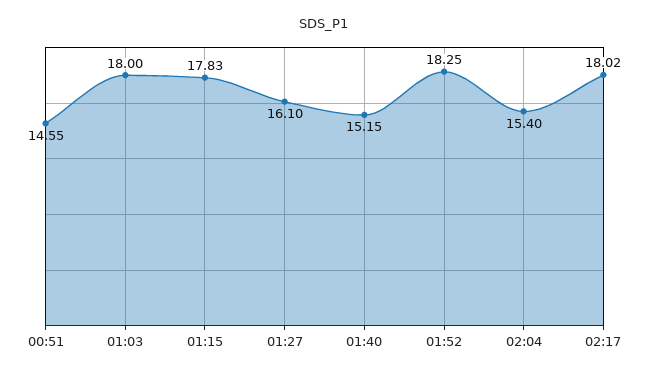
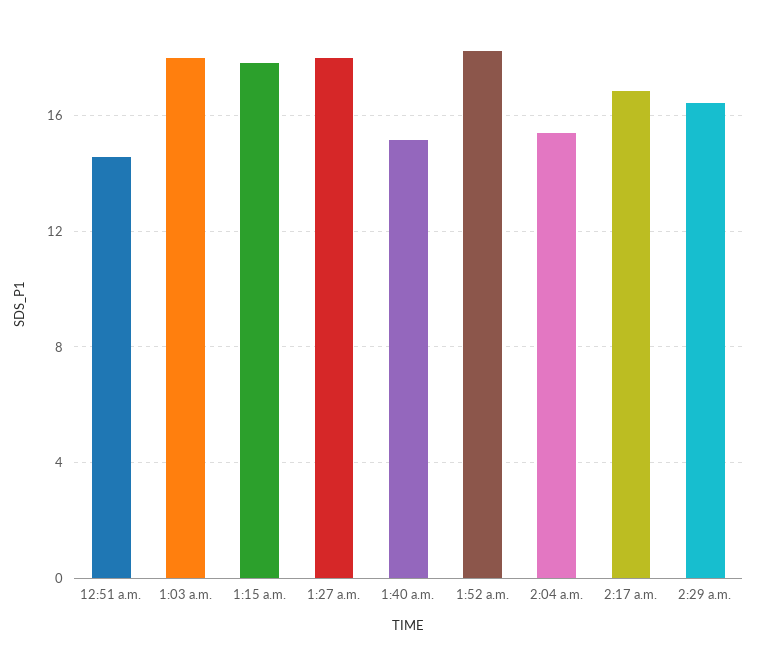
01:27: 16.1 -> 18
02:17: 18.02 -> 17
2:29 a.m.: none -> 16.5

